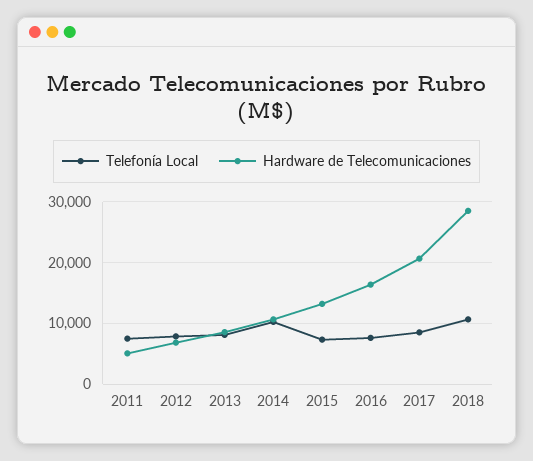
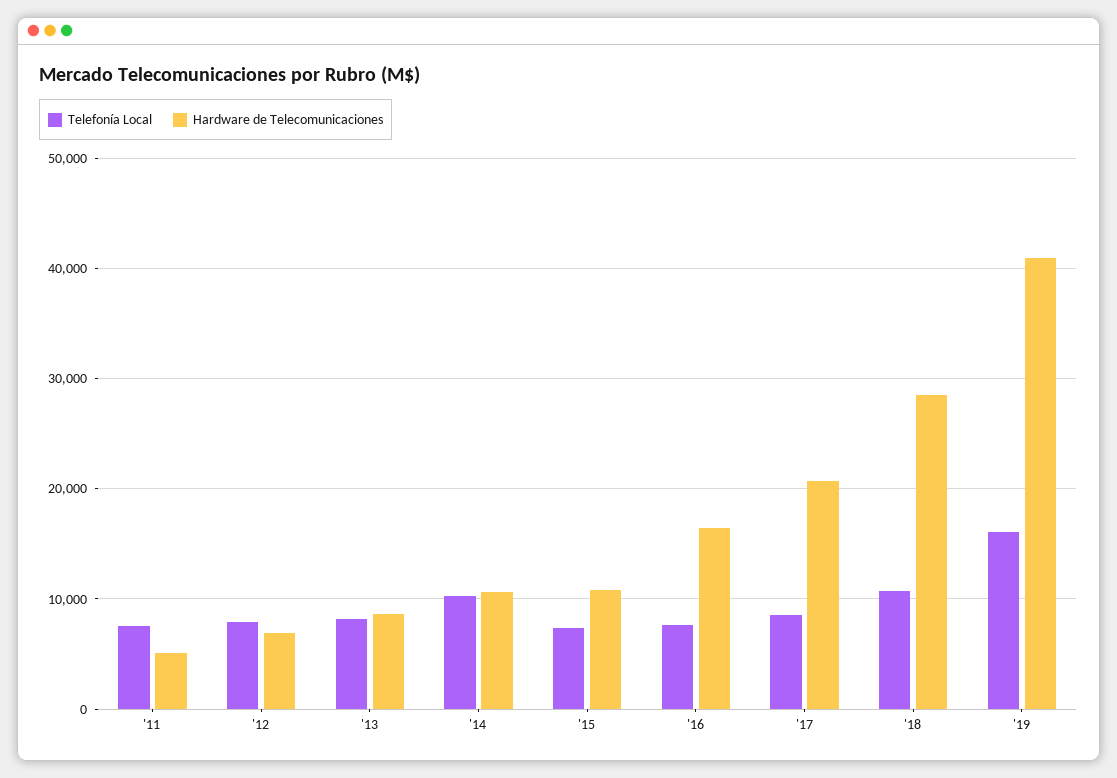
Hardware de Telecomunicaciones, 2015: 13000 -> 11000
Telefonía Local, '19: none -> 16000
Hardware de Telecomunicaciones, '19: none -> 41000

